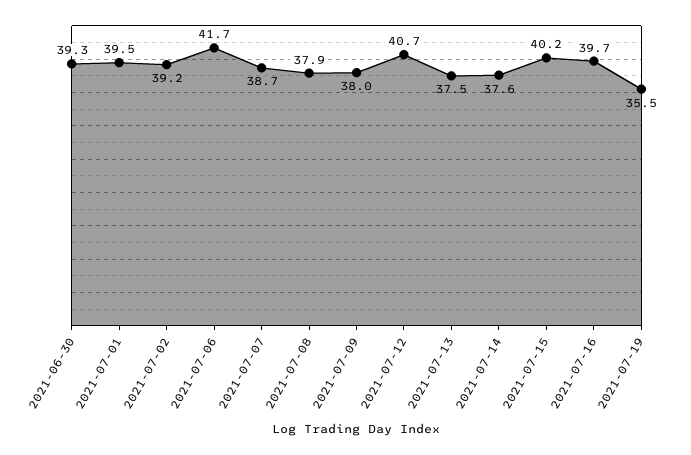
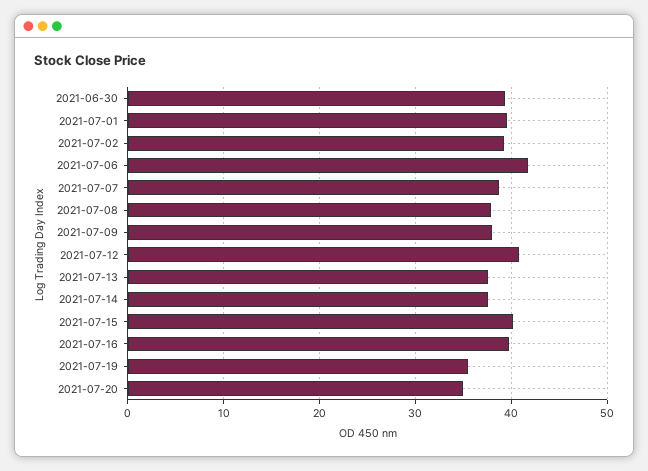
2021-07-20: none -> 35

